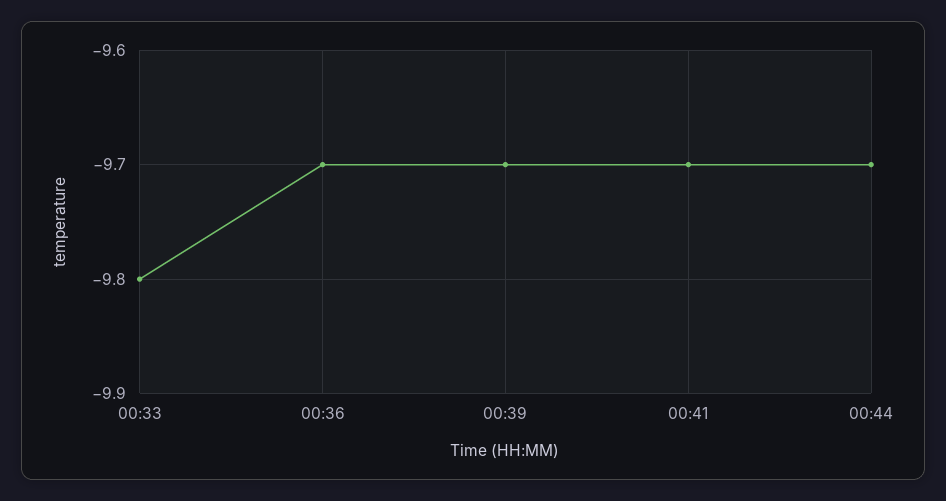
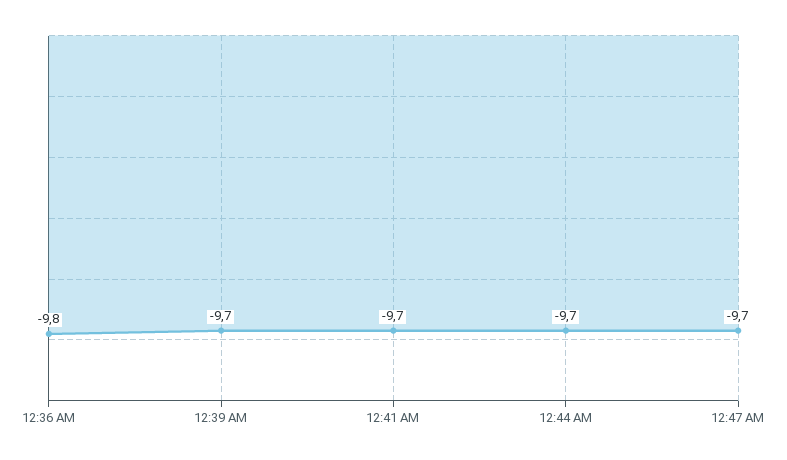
00:33: -9.8 -> none
00:36: -9.7 -> -9.8
12:47 AM: none -> -9.7

